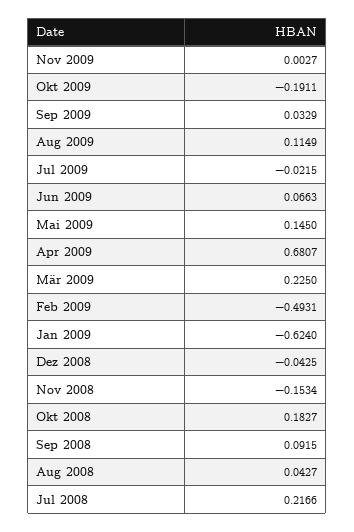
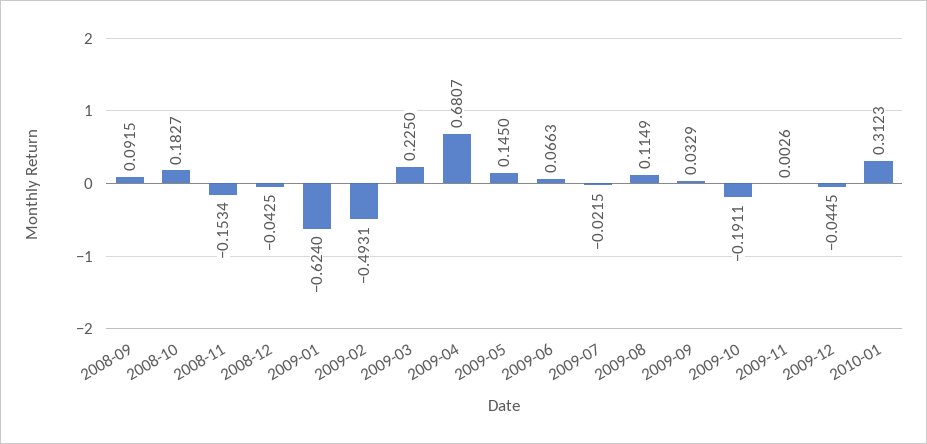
Nov 2009: 0.0027 -> 0.0026
Aug 2008: 0.0427 -> none
Jul 2008: 0.2166 -> none
2009-12: none -> -0.0445
2010-01: none -> 0.3123

